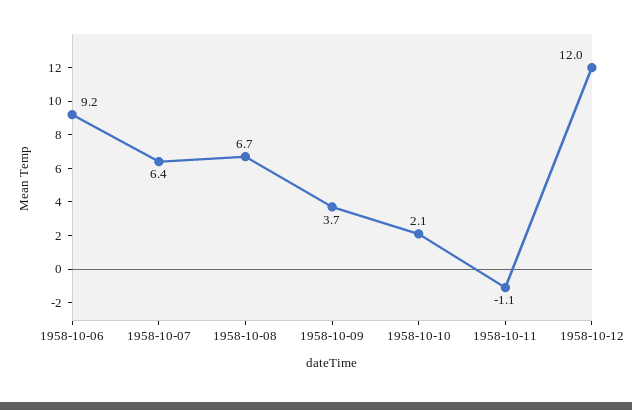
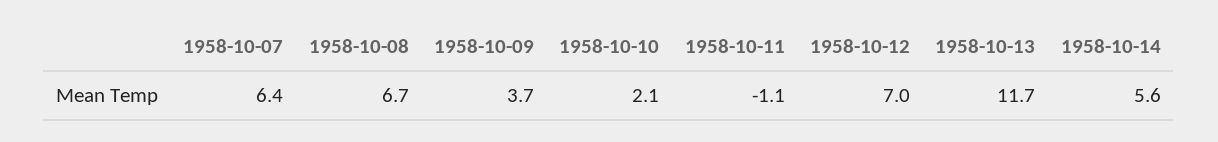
1958-10-06: 9.2 -> none
1958-10-12: 12 -> 7
1958-10-13: none -> 11.7
1958-10-14: none -> 5.6

